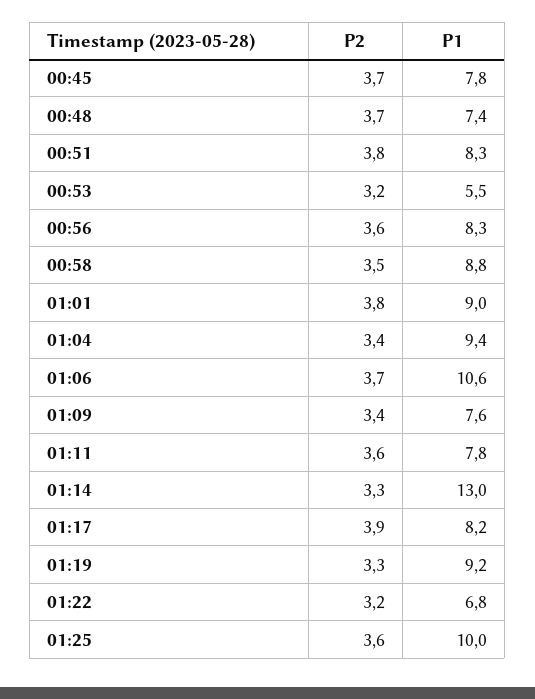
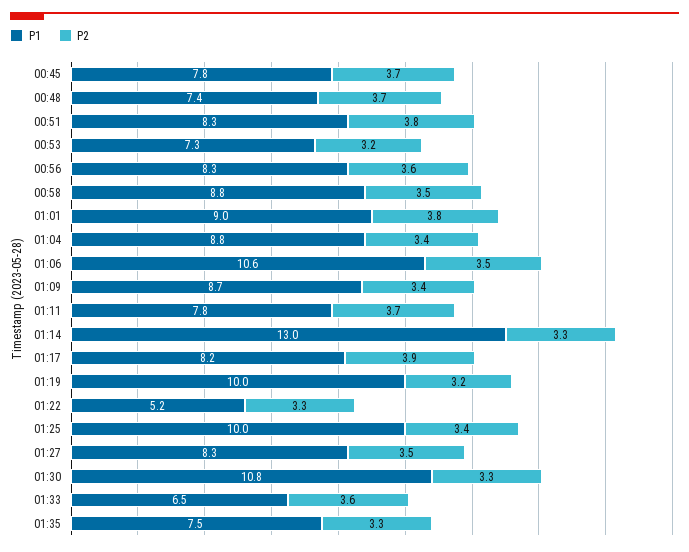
P1, 00:53: 5.5 -> 7.3
P1, 01:04: 9.4 -> 8.8
P2, 01:06: 3.7 -> 3.5
P1, 01:09: 7.6 -> 8.7
P2, 01:11: 3.6 -> 3.7
P2, 01:19: 3.3 -> 3.2
P1, 01:19: 9.2 -> 10
P2, 01:22: 3.2 -> 3.3
P1, 01:22: 6.8 -> 5.2
P2, 01:25: 3.6 -> 3.4
P1, 01:27: none -> 8.3
P2, 01:27: none -> 3.5
P1, 01:30: none -> 10.8
P2, 01:30: none -> 3.3
P1, 01:33: none -> 6.5
P2, 01:33: none -> 3.6
P1, 01:35: none -> 7.5
P2, 01:35: none -> 3.3

